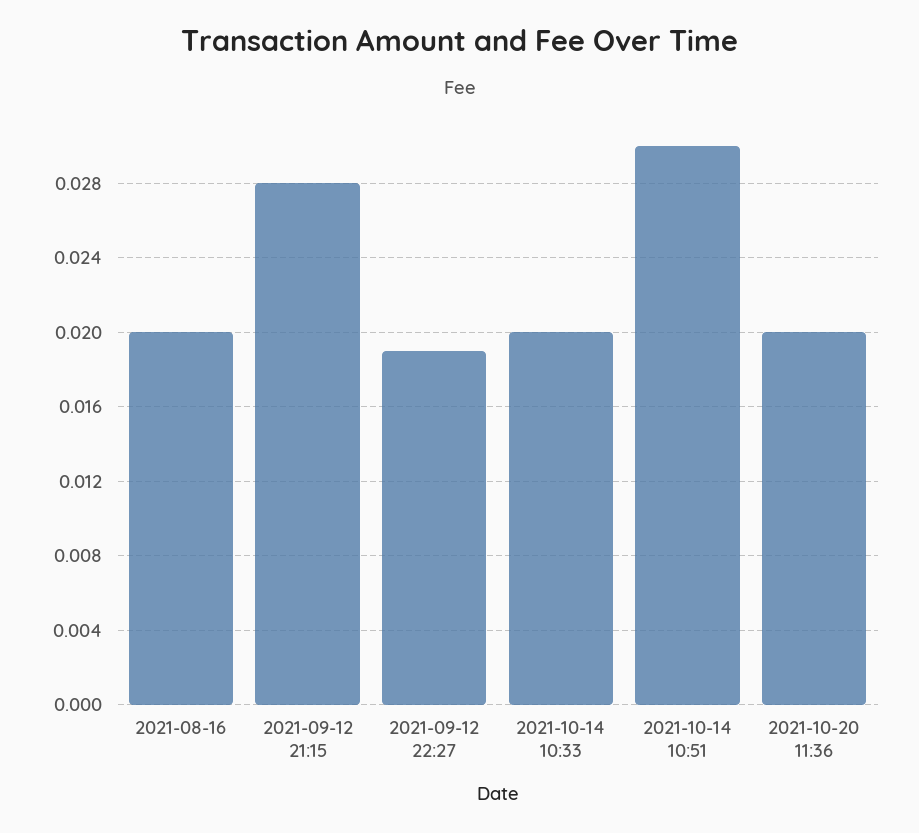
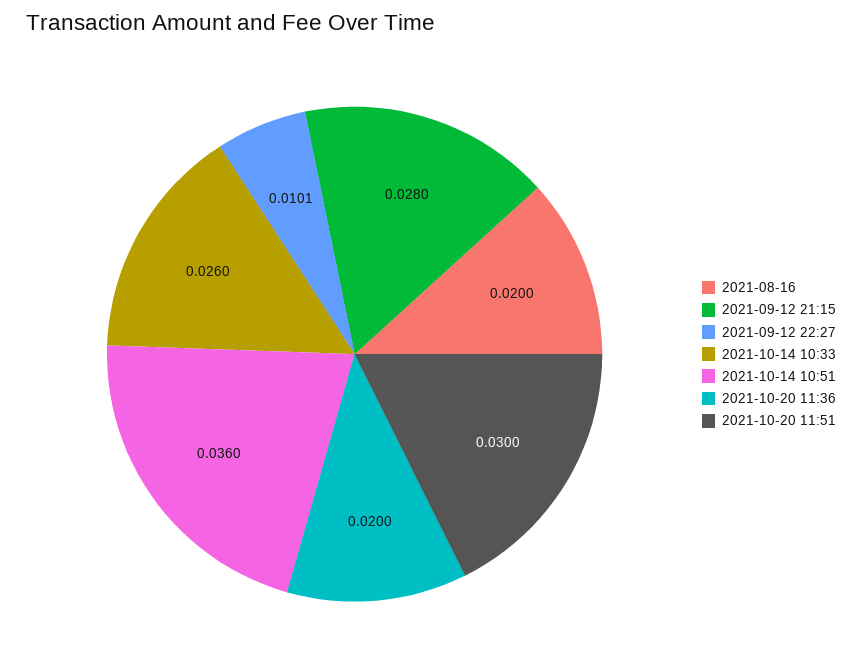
2021-09-12 22:27: 0.019 -> 0.0101
2021-10-14 10:33: 0.02 -> 0.026
2021-10-14 10:51: 0.03 -> 0.036
2021-10-20 11:51: none -> 0.03

